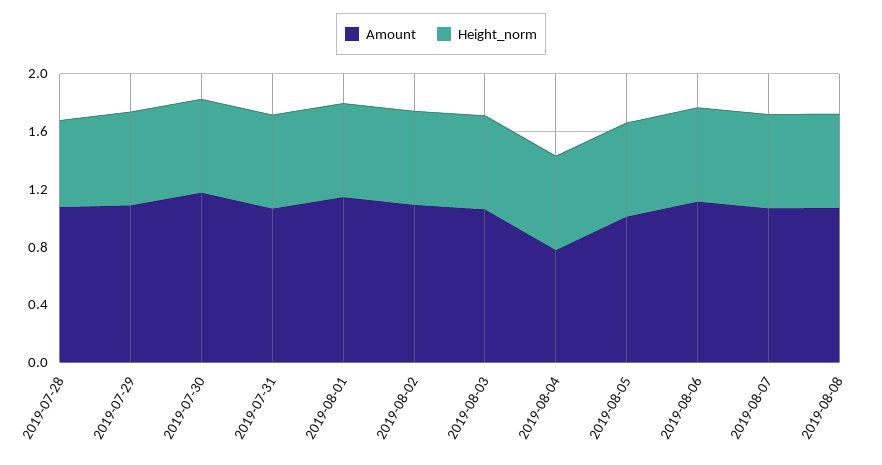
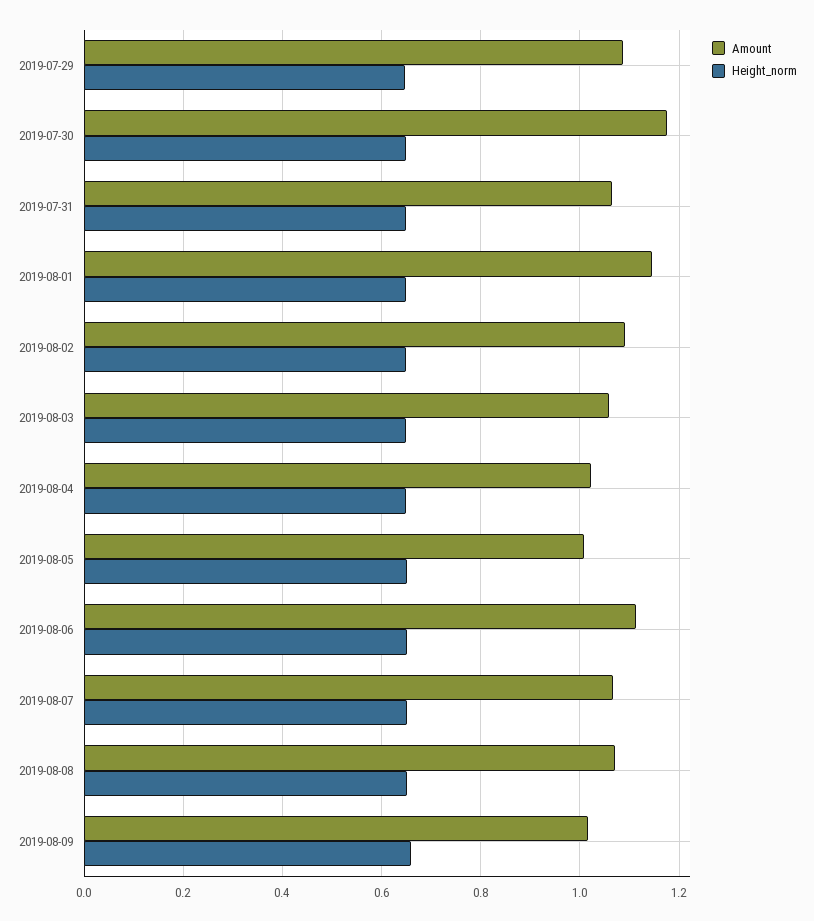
Amount, 2019-07-28: 1.1 -> none
Height_norm, 2019-07-28: 0.6 -> none
Amount, 2019-08-04: 0.8 -> 1.02
Amount, 2019-08-09: none -> 1.02
Height_norm, 2019-08-09: none -> 0.66

